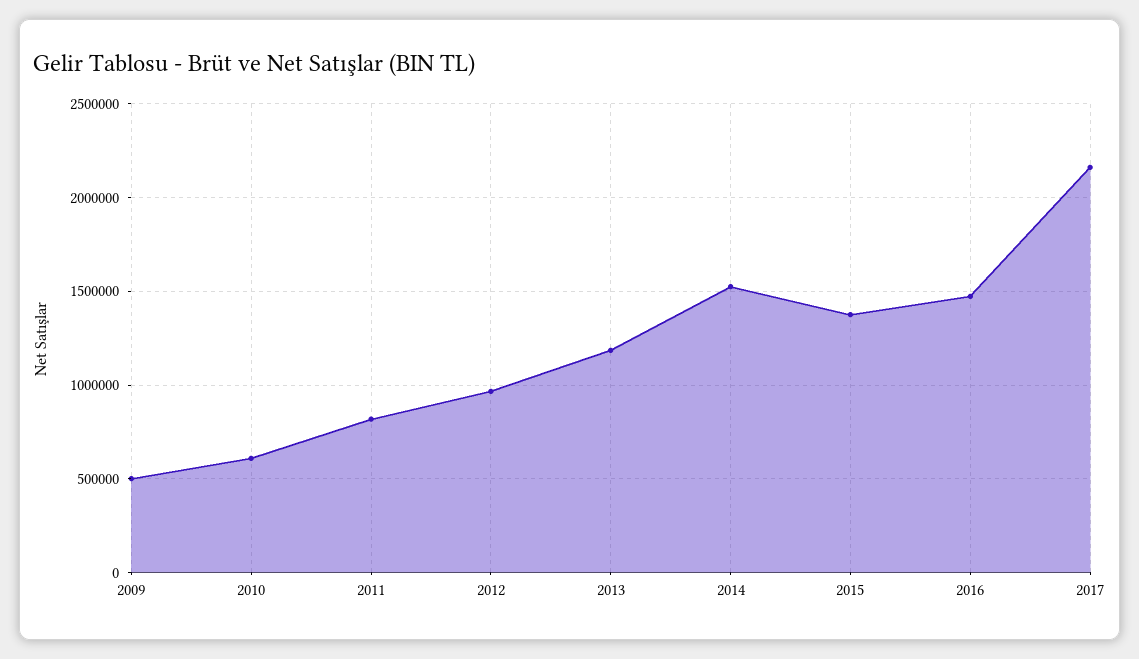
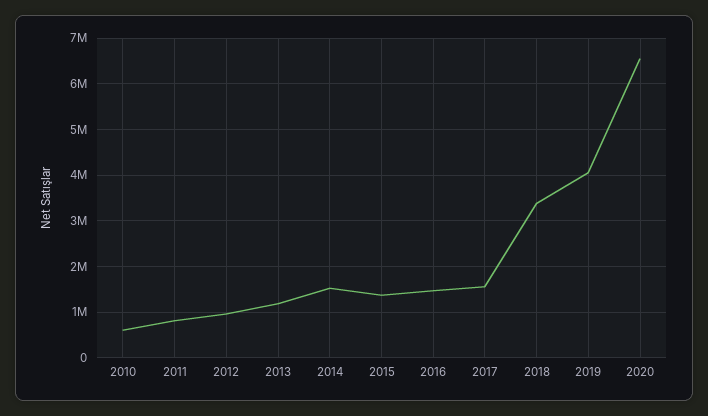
2009: 500000 -> none
2017: 2150000 -> 1600000
2018: none -> 3400000
2019: none -> 4000000
2020: none -> 6600000

